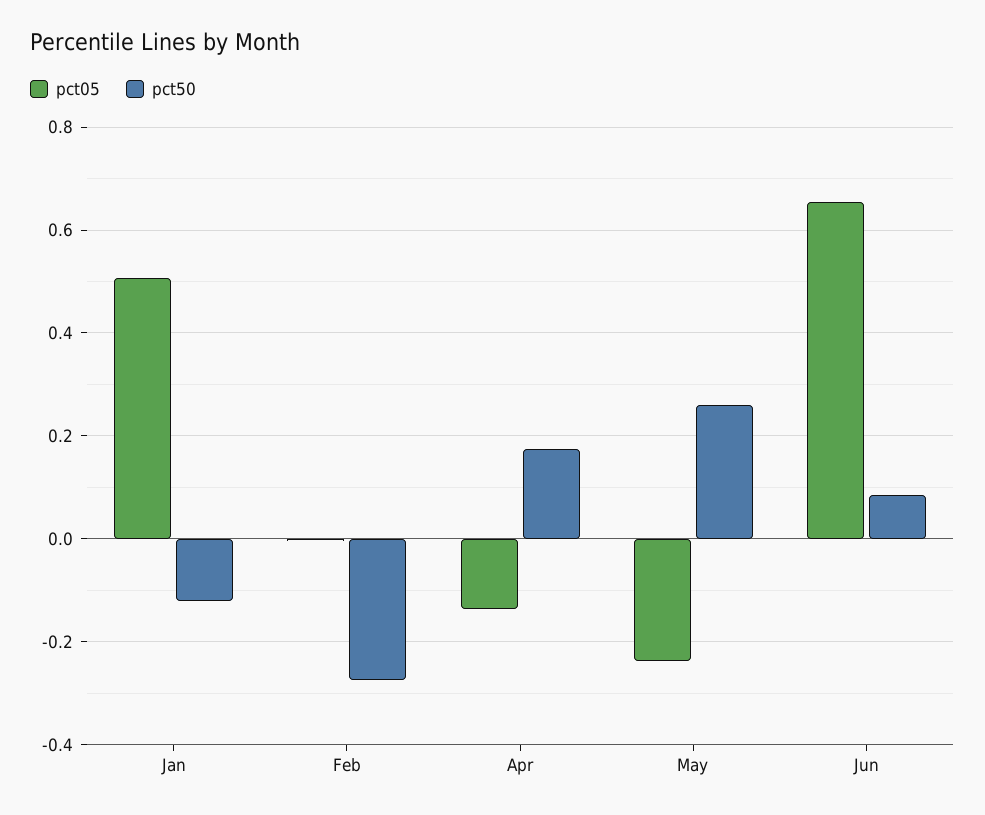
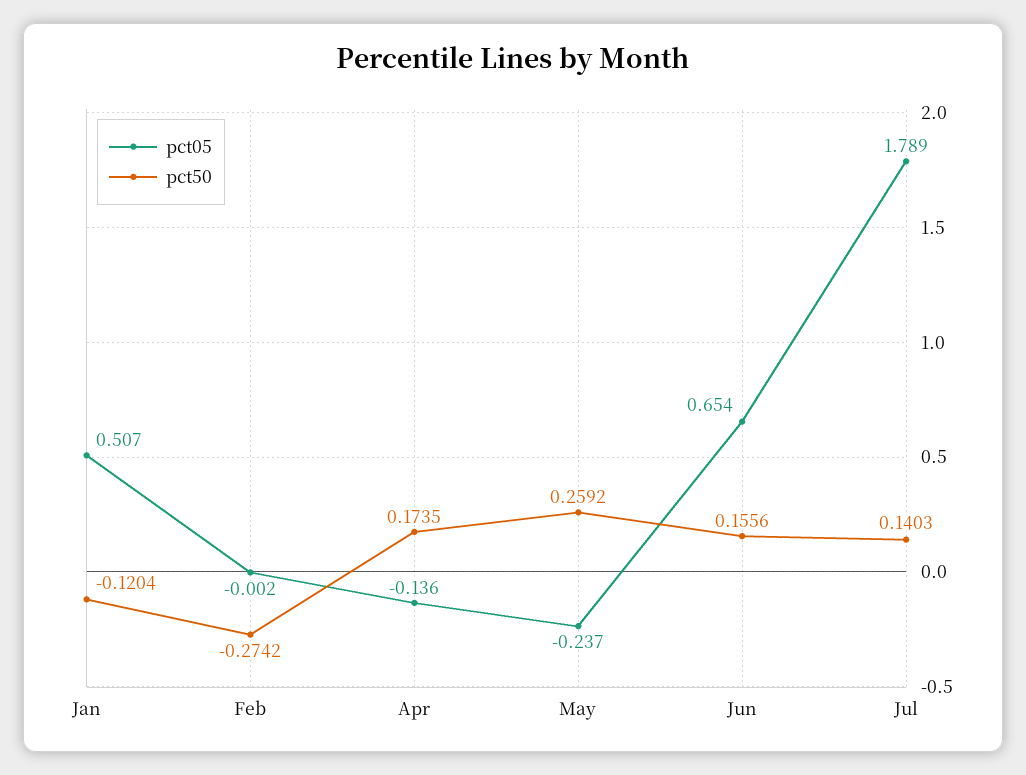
pct50, Jun: 0.08 -> 0.1556
pct05, Jul: none -> 1.789
pct50, Jul: none -> 0.1403

